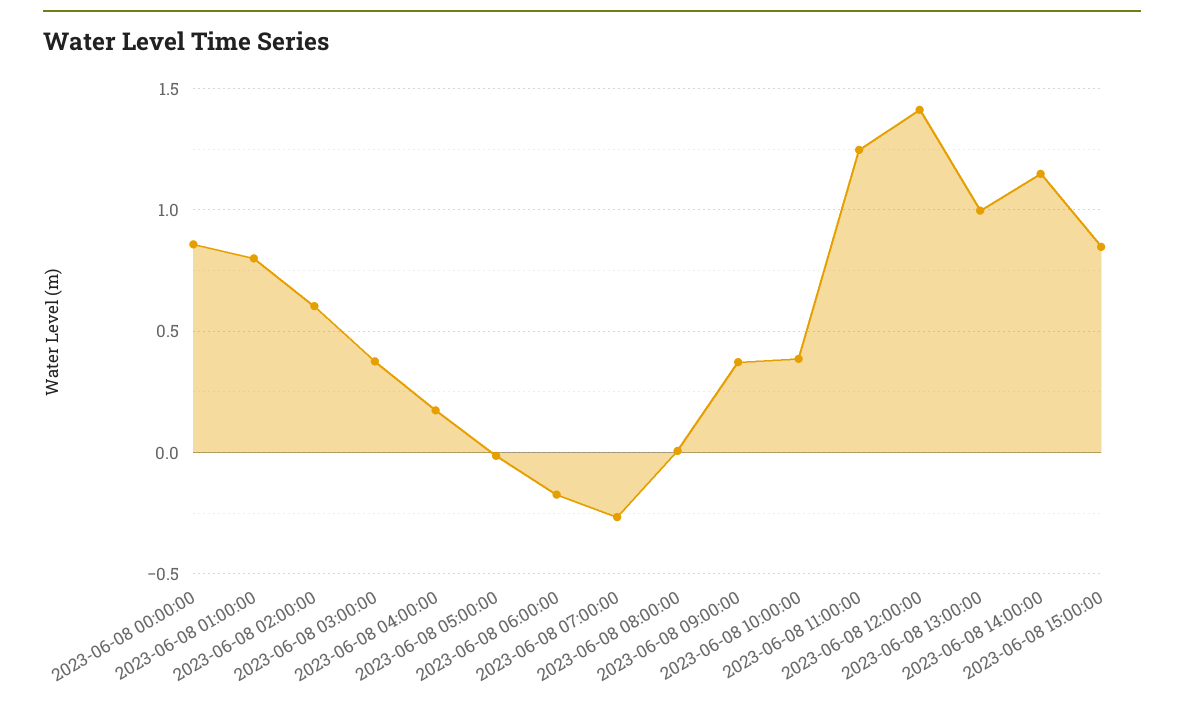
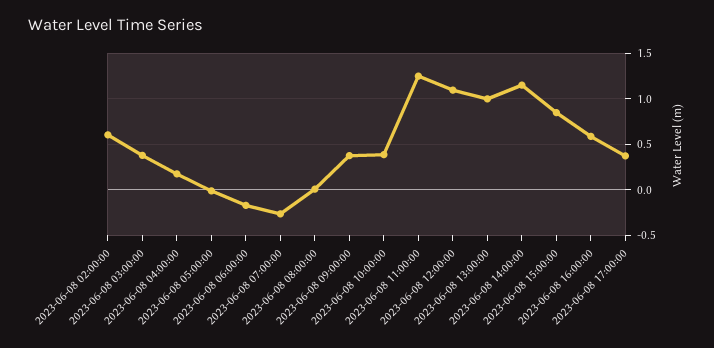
2023-06-08 00:00:00: 0.85 -> none
2023-06-08 01:00:00: 0.8 -> none
2023-06-08 12:00:00: 1.4 -> 1.1
2023-06-08 16:00:00: none -> 0.6
2023-06-08 17:00:00: none -> 0.4

